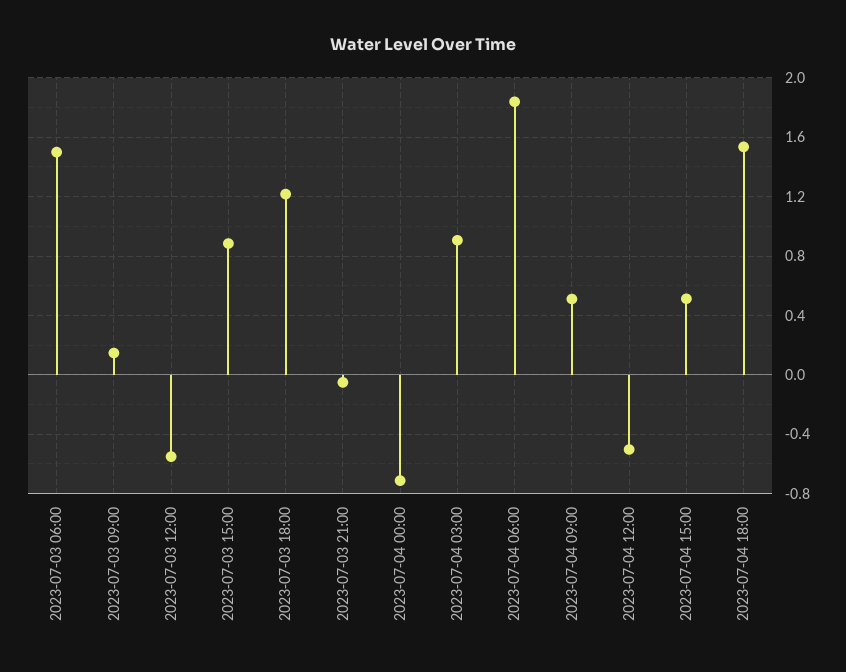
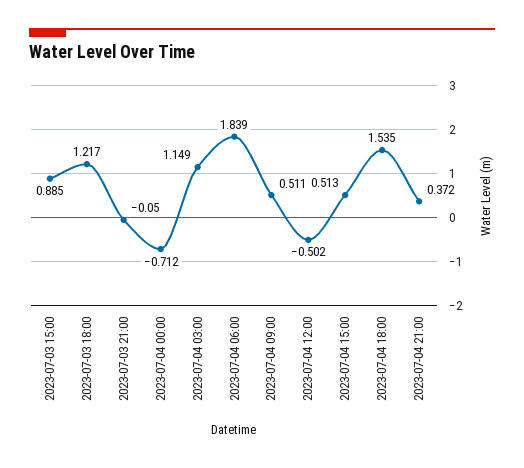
2023-07-03 06:00: 1.5 -> none
2023-07-03 09:00: 0.15 -> none
2023-07-03 12:00: -0.55 -> none
2023-07-04 03:00: 0.9 -> 1.149
2023-07-04 21:00: none -> 0.372

